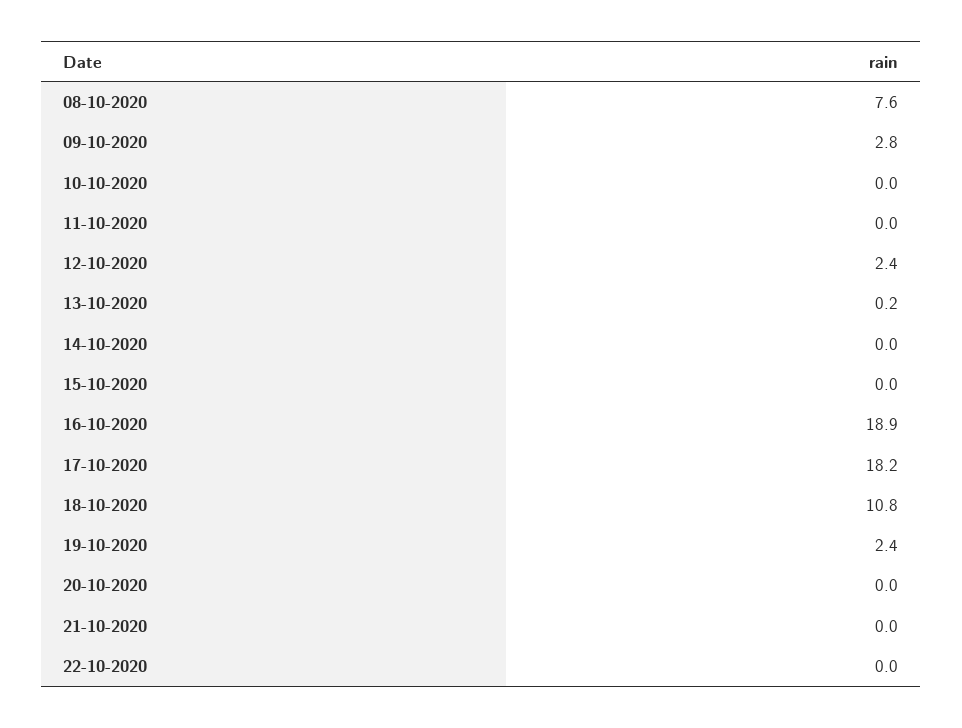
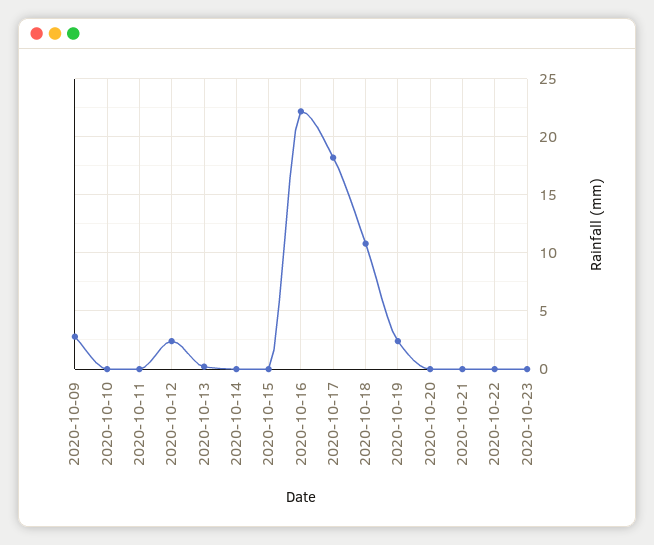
08-10-2020: 7.6 -> none
16-10-2020: 18.9 -> 22
2020-10-23: none -> 0

